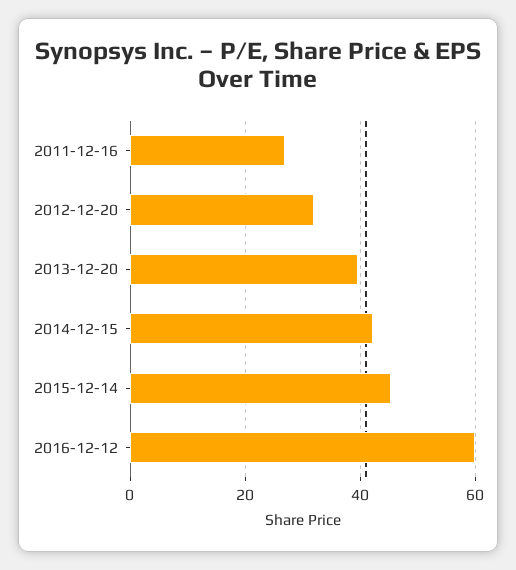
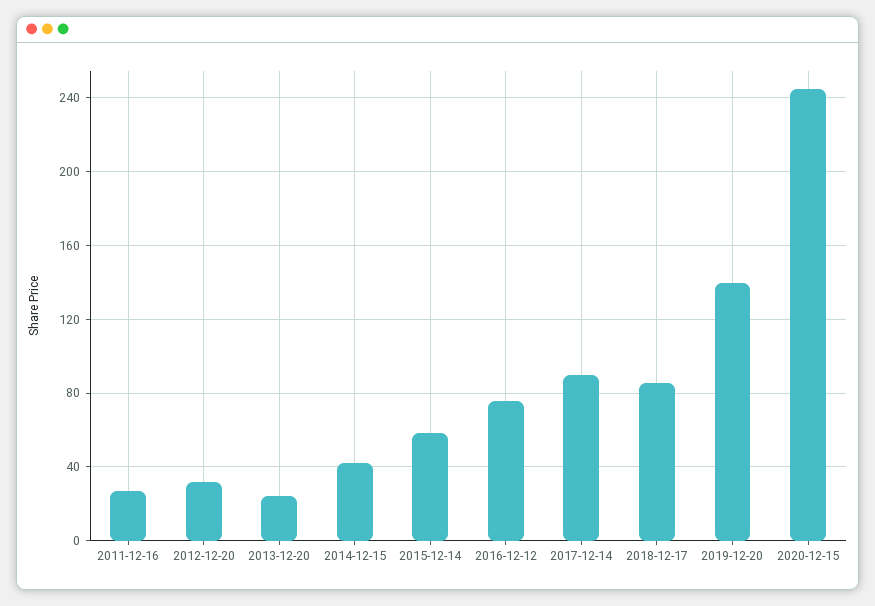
2013-12-20: 40 -> 25
2015-12-14: 46 -> 60
2016-12-12: 60 -> 75
2017-12-14: none -> 90
2018-12-17: none -> 85
2019-12-20: none -> 140
2020-12-15: none -> 245

